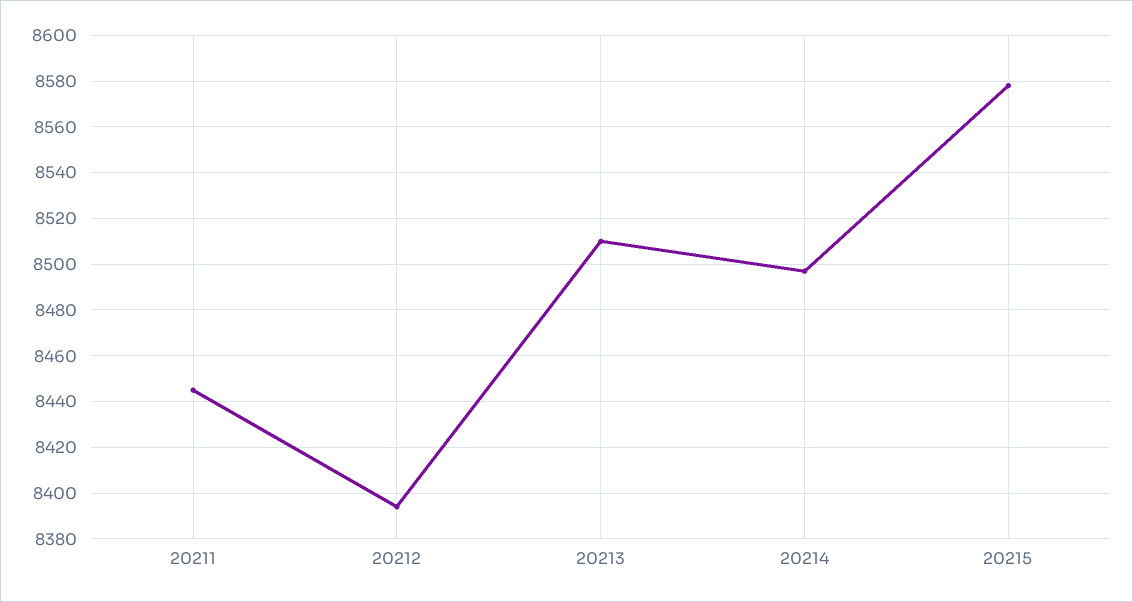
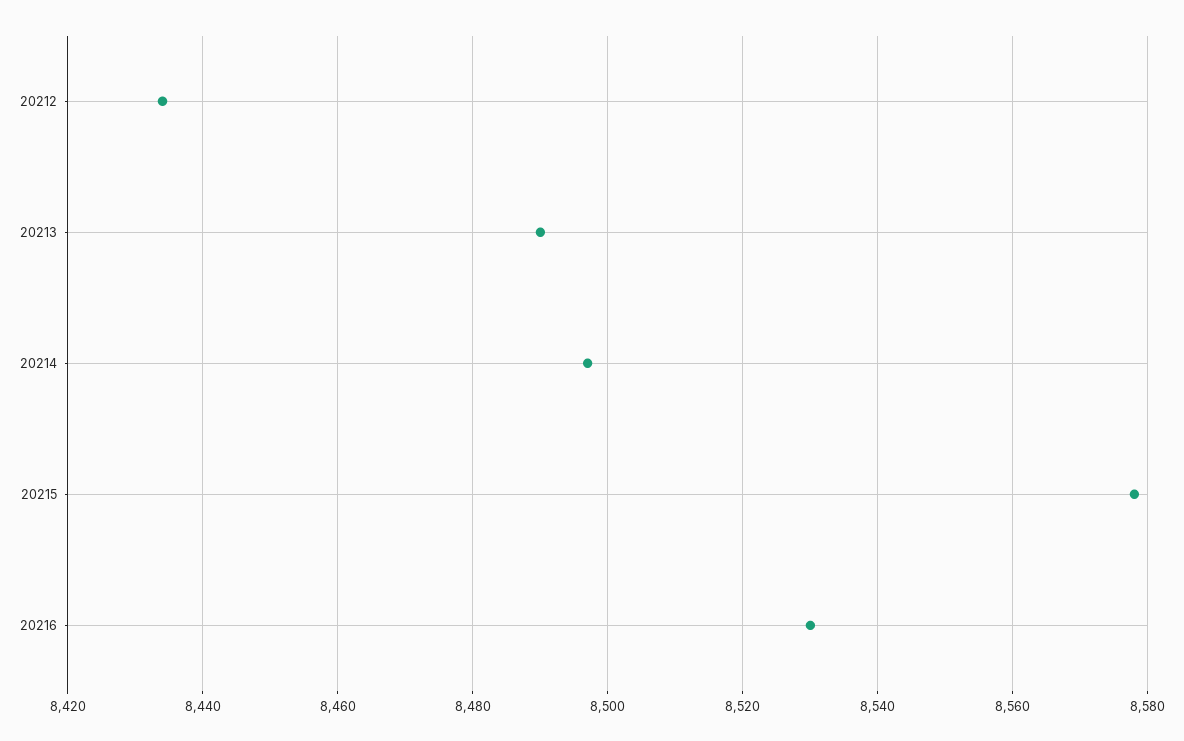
20211: 8445 -> none
20212: 8395 -> 8435
20213: 8510 -> 8490
20216: none -> 8530

